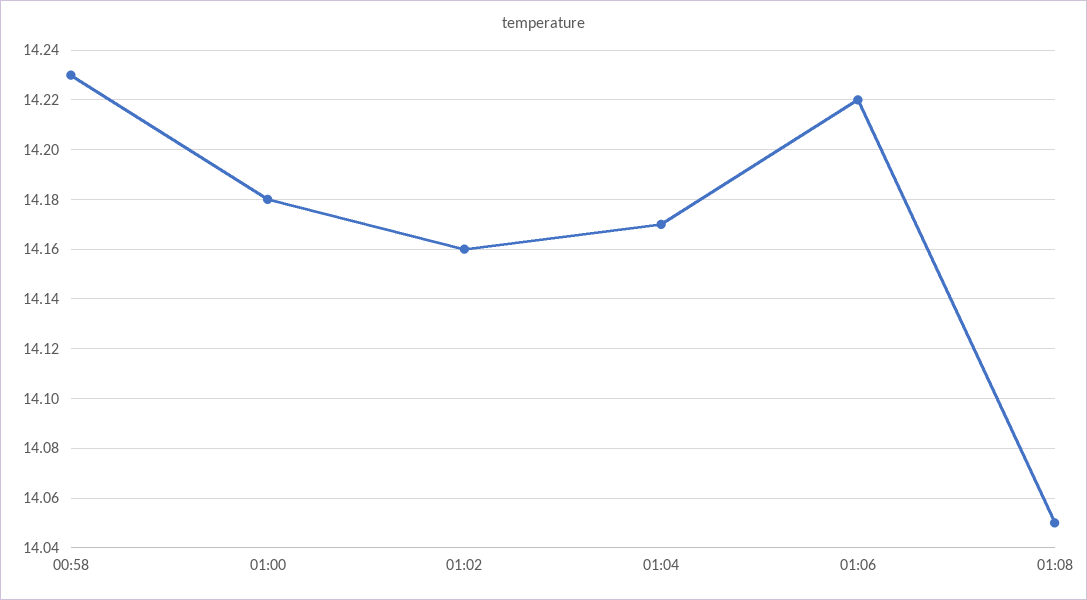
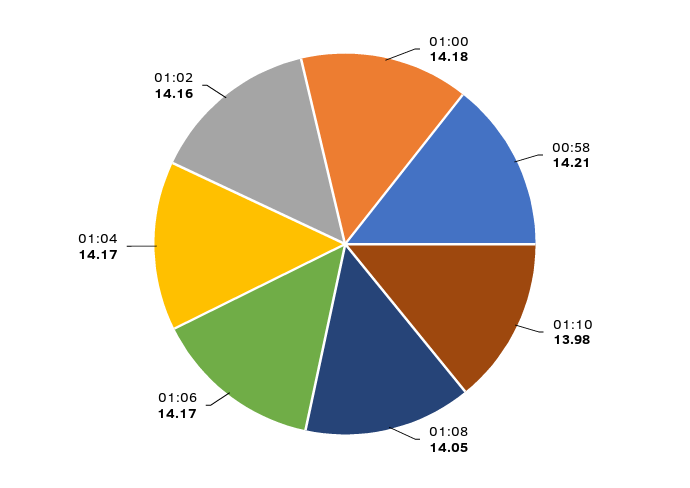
00:58: 14.23 -> 14.21
01:06: 14.22 -> 14.17
01:10: none -> 13.98

